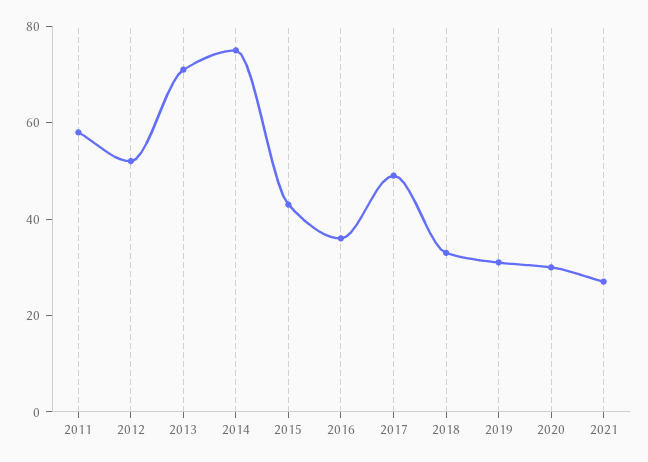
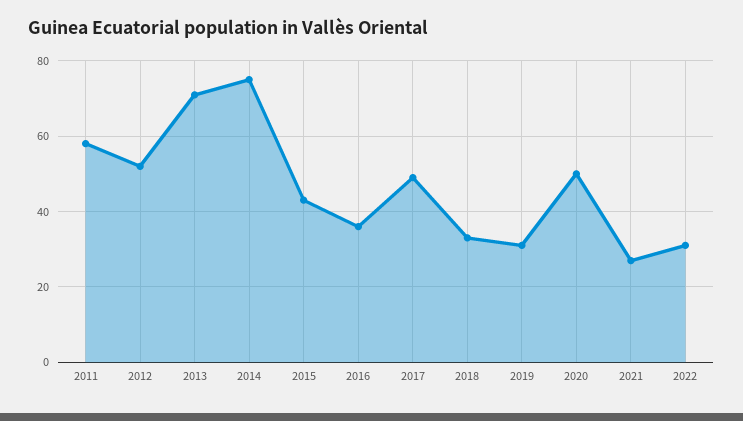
2020: 30 -> 50
2022: none -> 30

